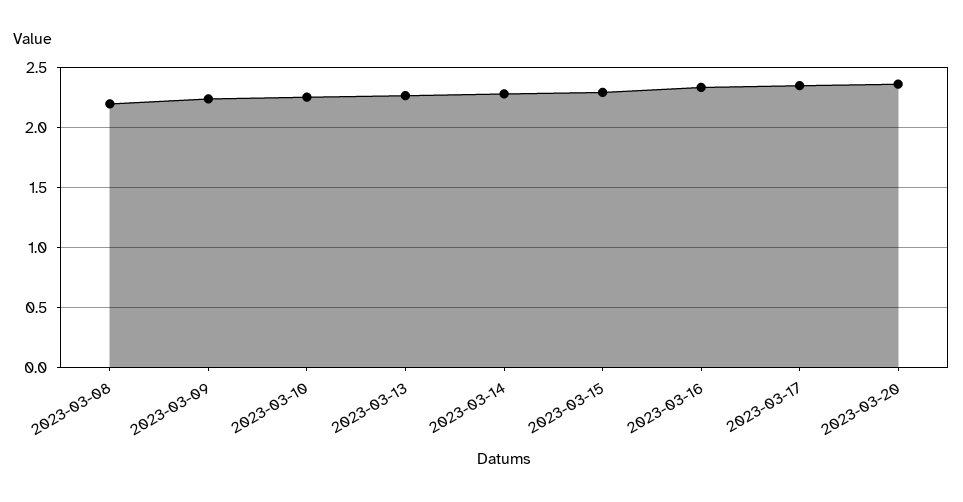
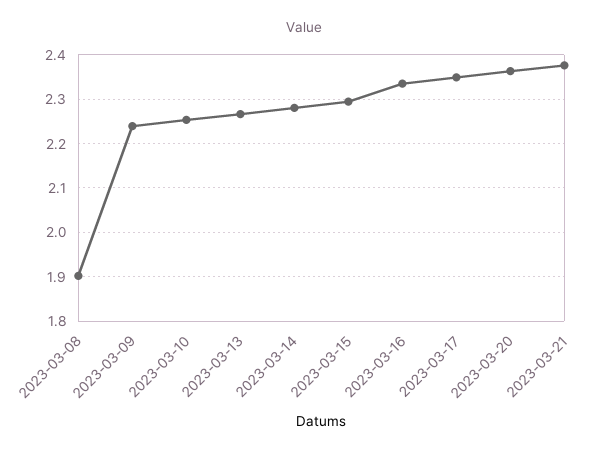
2023-03-08: 2.2 -> 1.9
2023-03-21: none -> 2.38

